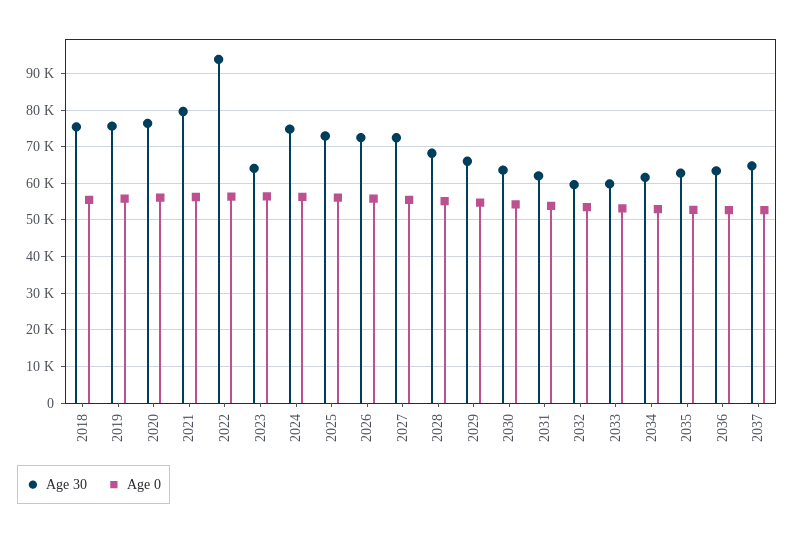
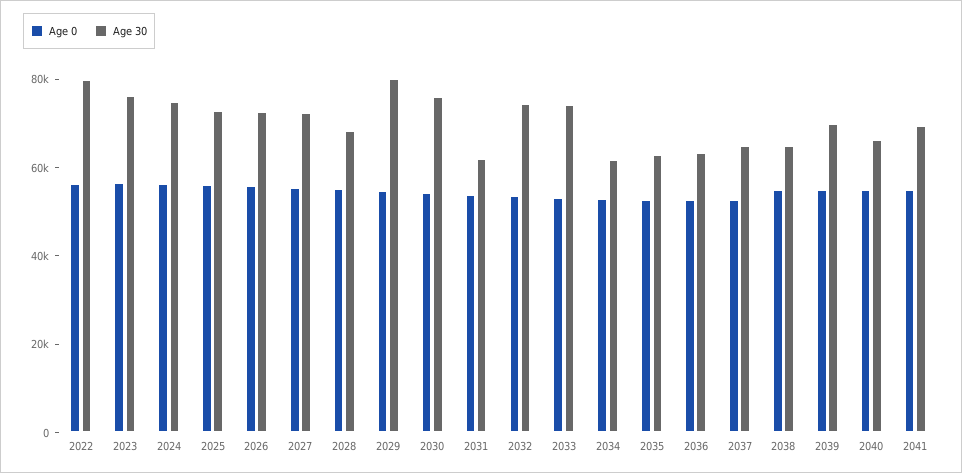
Age 30, 2018: 76000 -> none
Age 0, 2018: 56000 -> none
Age 30, 2019: 76000 -> none
Age 0, 2019: 56000 -> none
Age 30, 2020: 76000 -> none
Age 0, 2020: 56000 -> none
Age 30, 2021: 80000 -> none
Age 0, 2021: 56000 -> none
Age 30, 2022: 94000 -> 80000
Age 30, 2023: 64000 -> 75000
Age 30, 2029: 66000 -> 80000
Age 30, 2030: 64000 -> 75000
Age 30, 2032: 60000 -> 75000
Age 30, 2033: 60000 -> 75000
Age 0, 2038: none -> 55000
Age 30, 2038: none -> 65000
Age 0, 2039: none -> 55000
Age 30, 2039: none -> 70000
Age 0, 2040: none -> 55000
Age 30, 2040: none -> 65000
Age 0, 2041: none -> 55000
Age 30, 2041: none -> 70000

